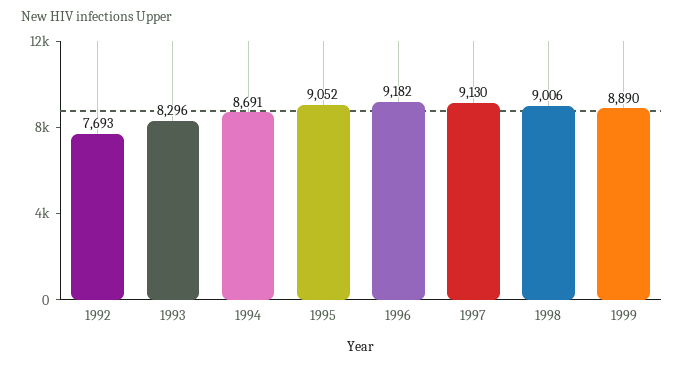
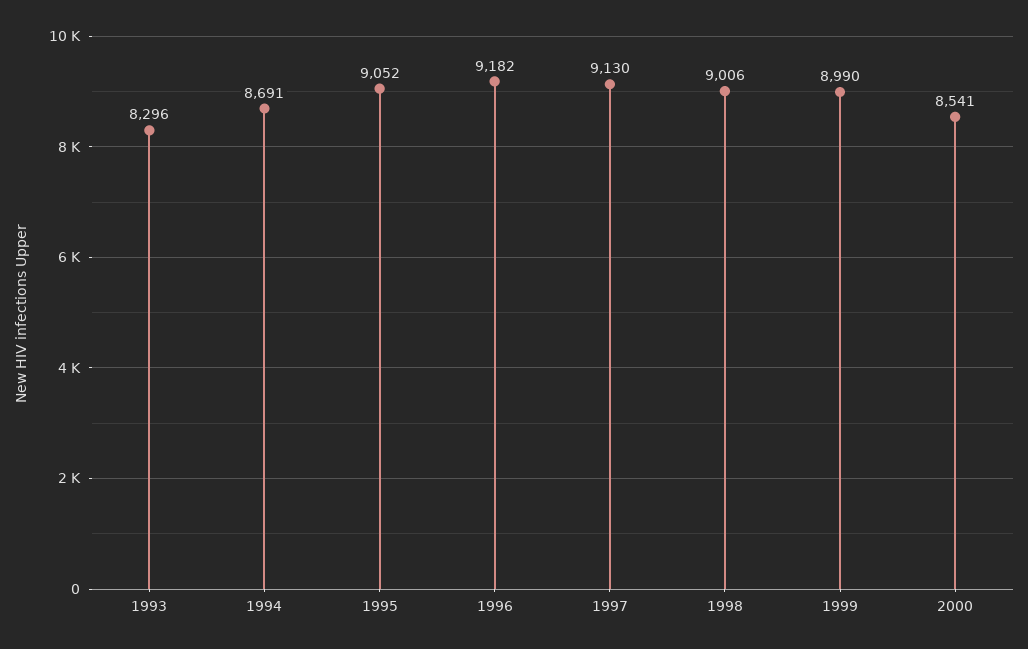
1992: 7693 -> none
1999: 8890 -> 8990
2000: none -> 8541

